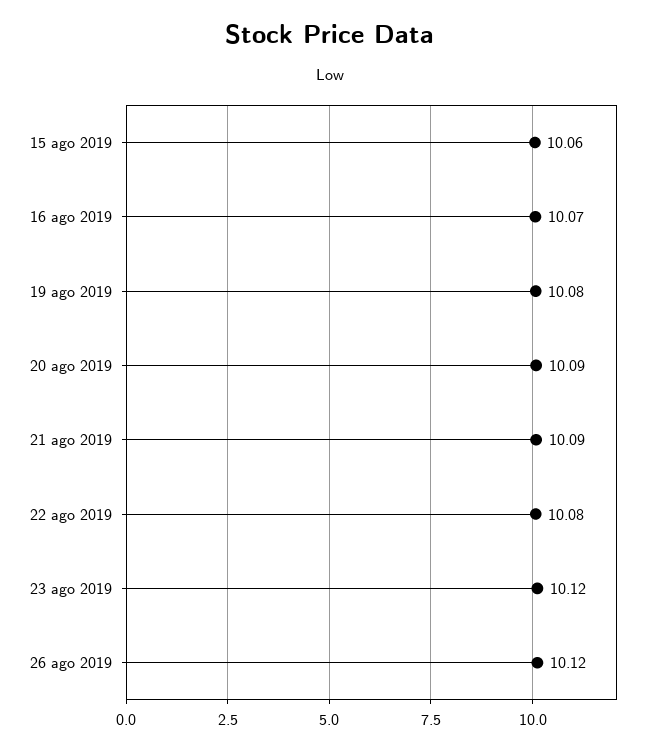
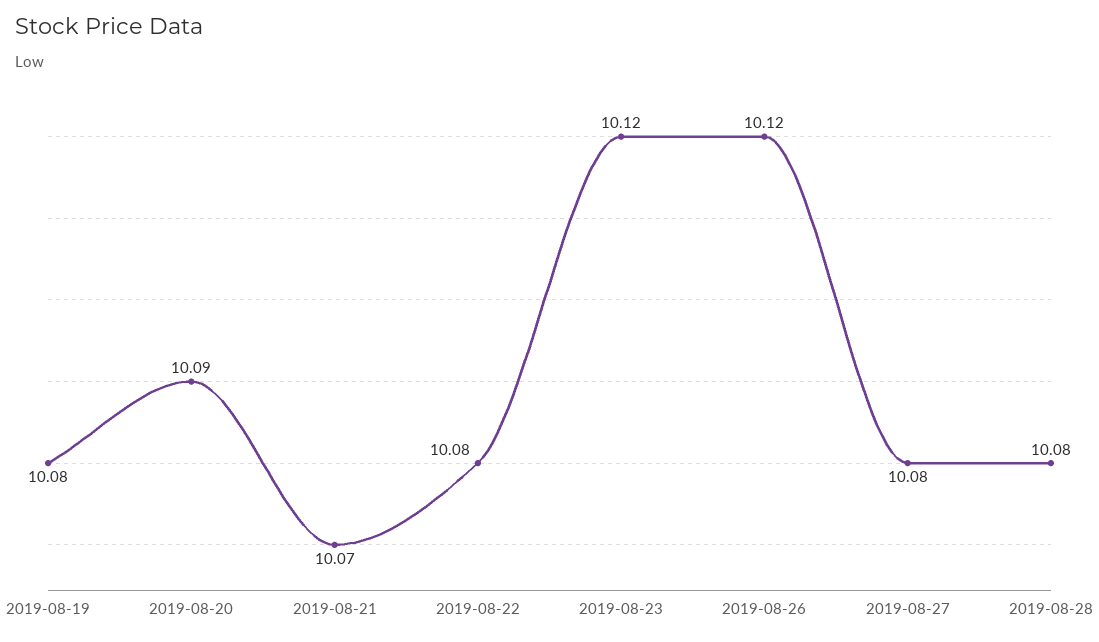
15 ago 2019: 10.06 -> none
16 ago 2019: 10.07 -> none
21 ago 2019: 10.09 -> 10.07
2019-08-27: none -> 10.08
2019-08-28: none -> 10.08

